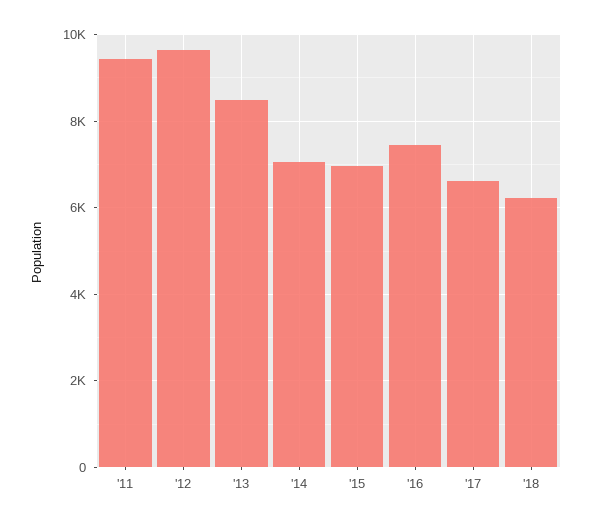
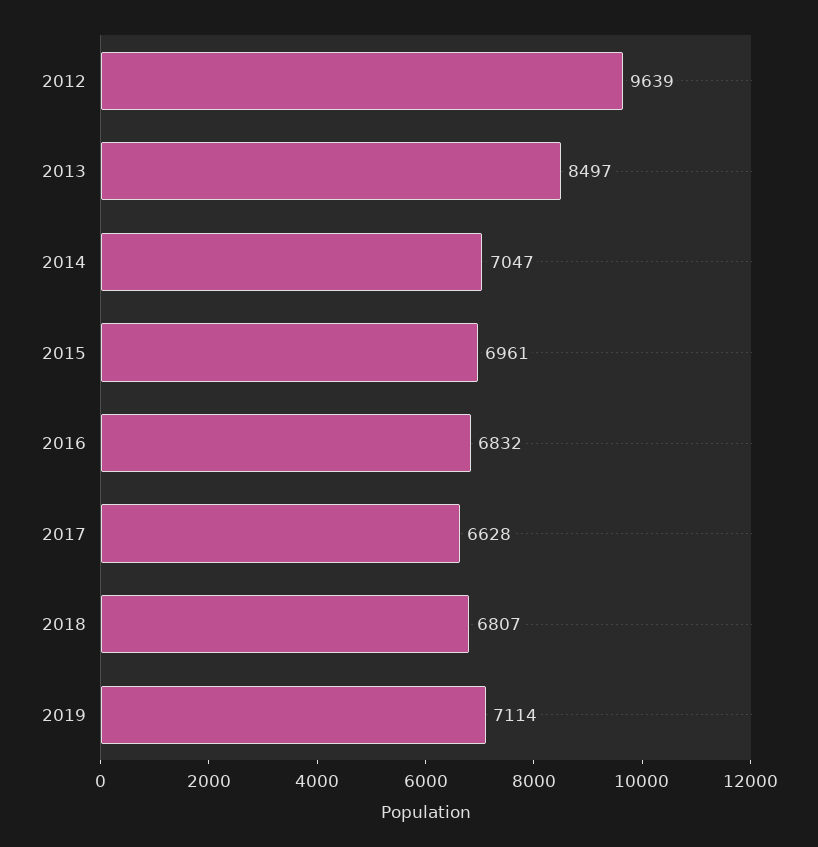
'11: 9400 -> none
'16: 7400 -> 6832
'18: 6200 -> 6807
2019: none -> 7114

